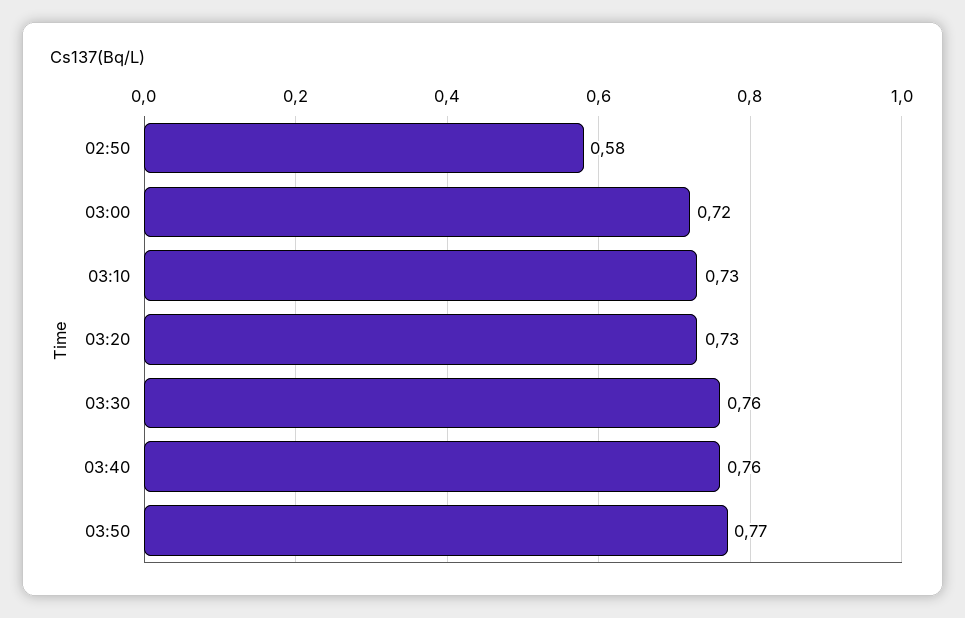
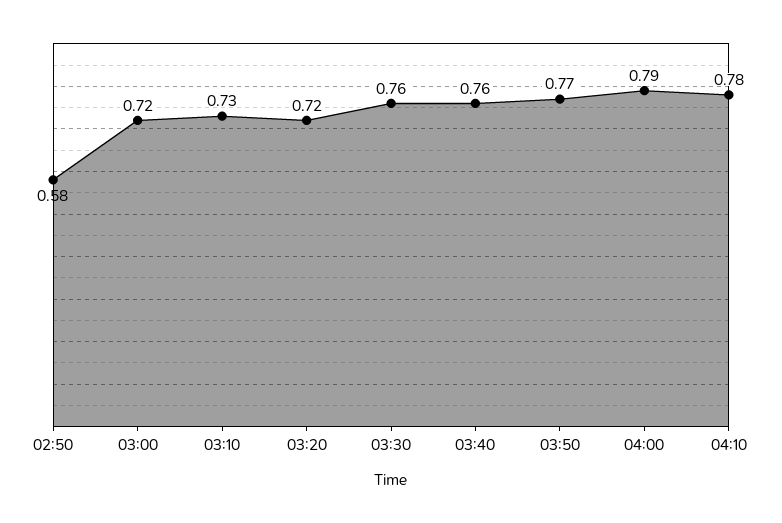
03:20: 0.73 -> 0.72
04:00: none -> 0.79
04:10: none -> 0.78

